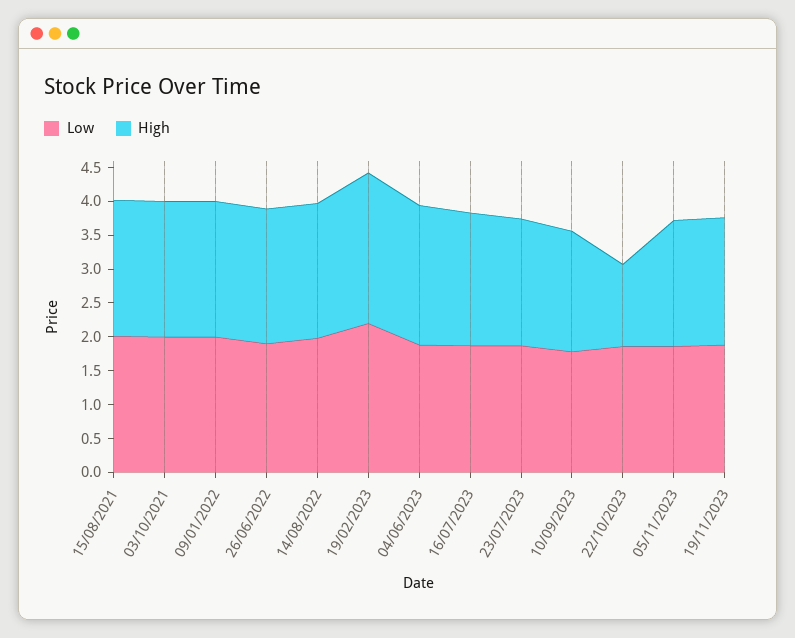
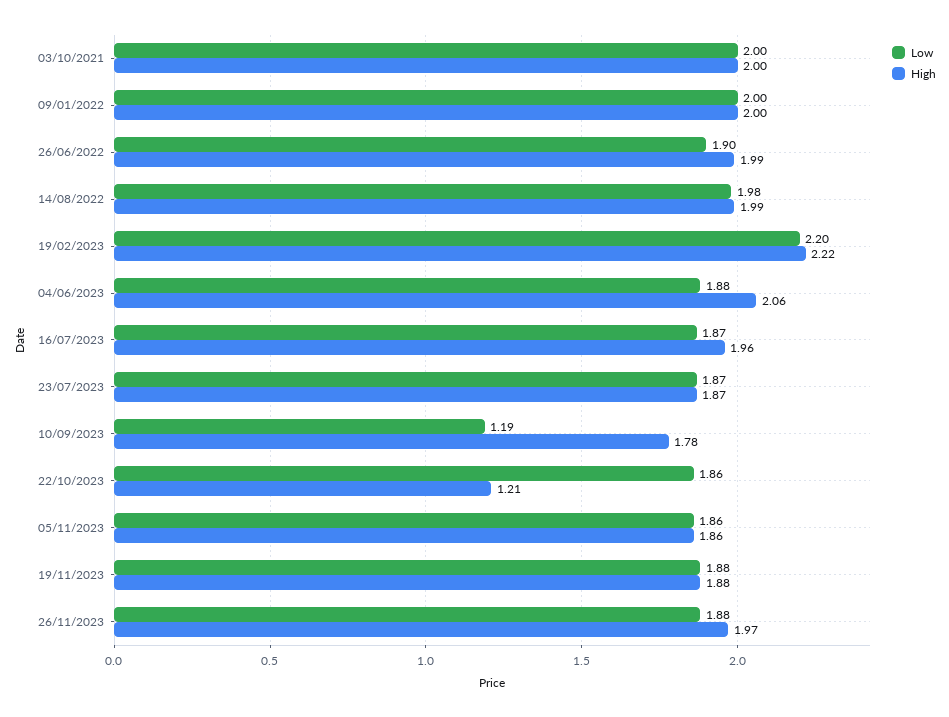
Low, 15/08/2021: 2 -> none
High, 15/08/2021: 2 -> none
Low, 10/09/2023: 1.75 -> 1.19
Low, 26/11/2023: none -> 1.88
High, 26/11/2023: none -> 1.97

